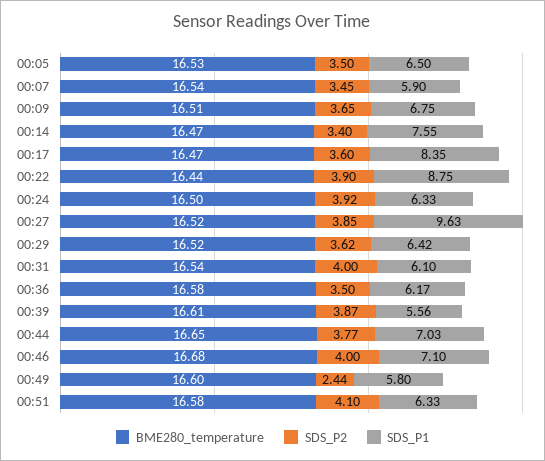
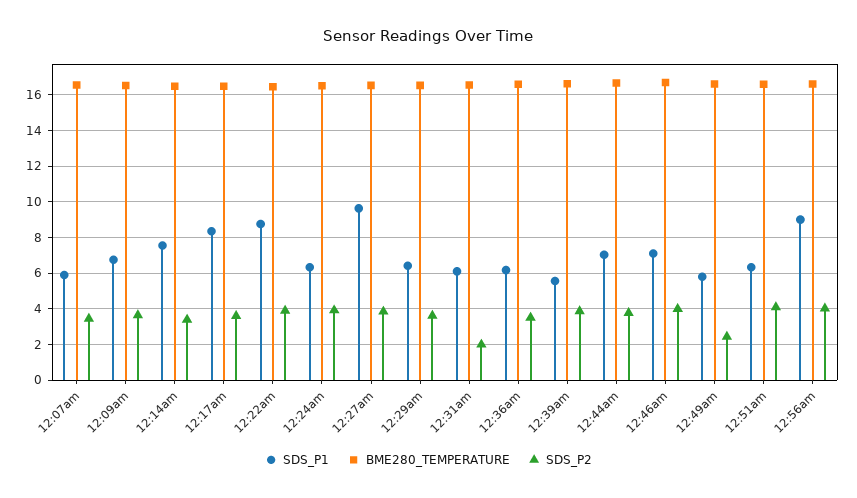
BME280_temperature, 00:05: 16.53 -> none
SDS_P2, 00:05: 3.5 -> none
SDS_P1, 00:05: 6.5 -> none
SDS_P2, 00:31: 4 -> 2
SDS_P1, 12:56am: none -> 9
BME280_temperature, 12:56am: none -> 16.5
SDS_P2, 12:56am: none -> 4

